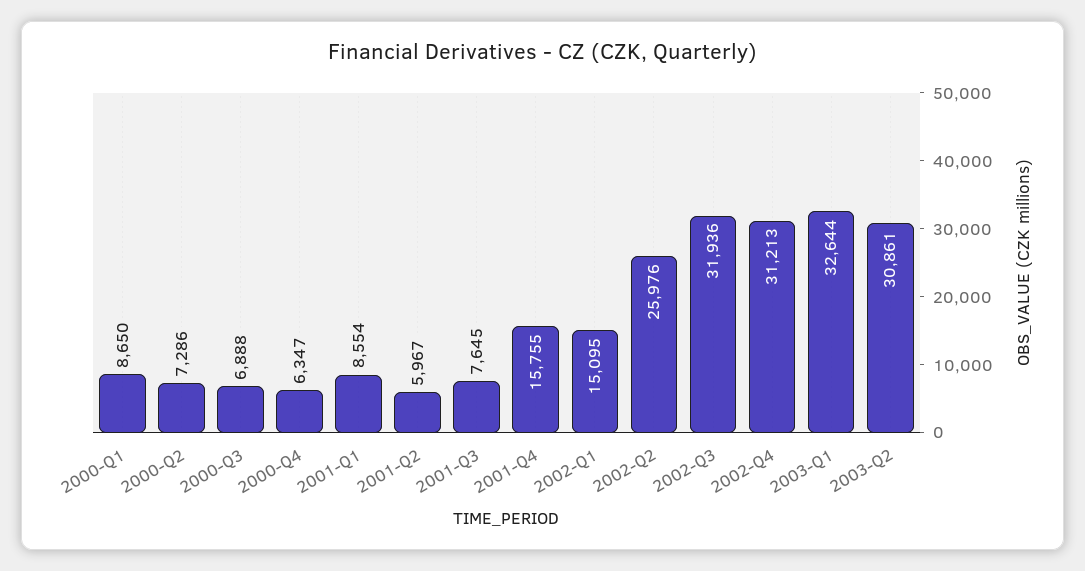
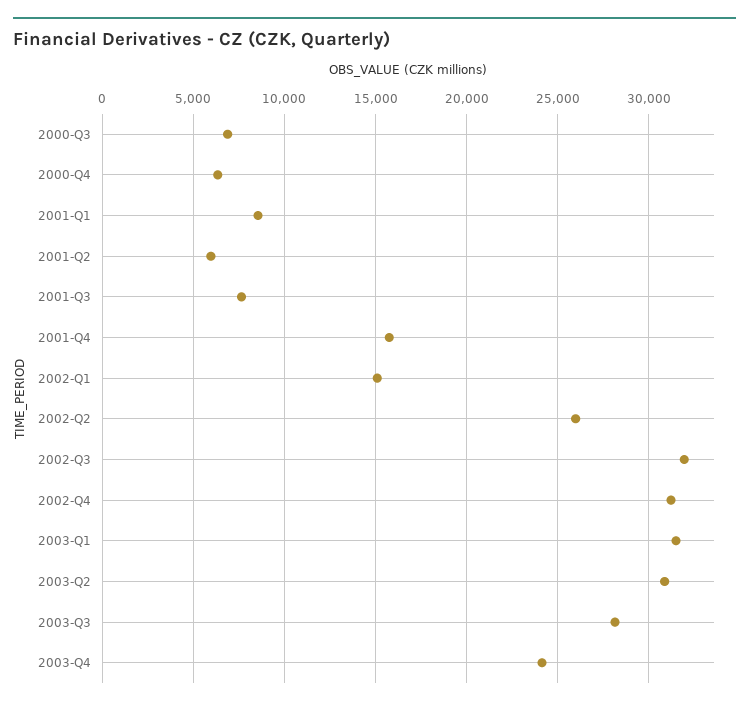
2000-Q1: 8650 -> none
2000-Q2: 7286 -> none
2003-Q1: 32644 -> 31500
2003-Q3: none -> 28000
2003-Q4: none -> 24000

